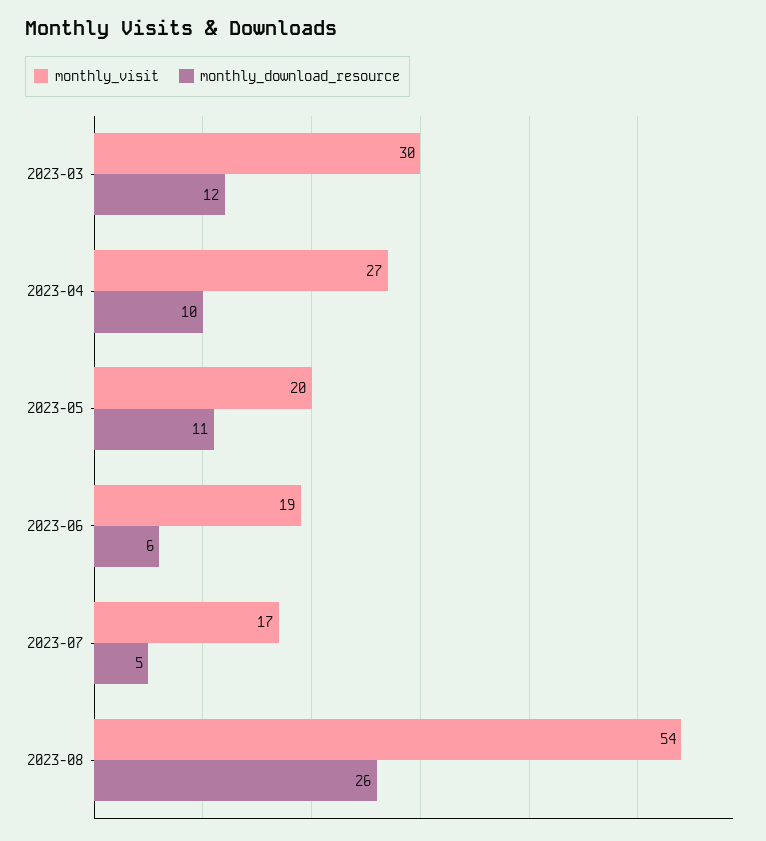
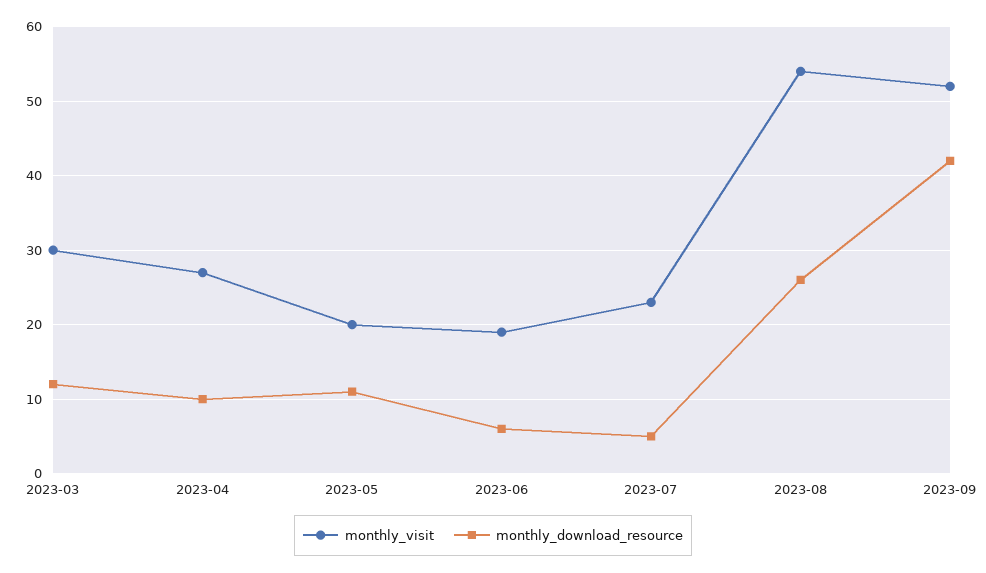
monthly_visit, 2023-07: 17 -> 23
monthly_visit, 2023-09: none -> 52
monthly_download_resource, 2023-09: none -> 42

